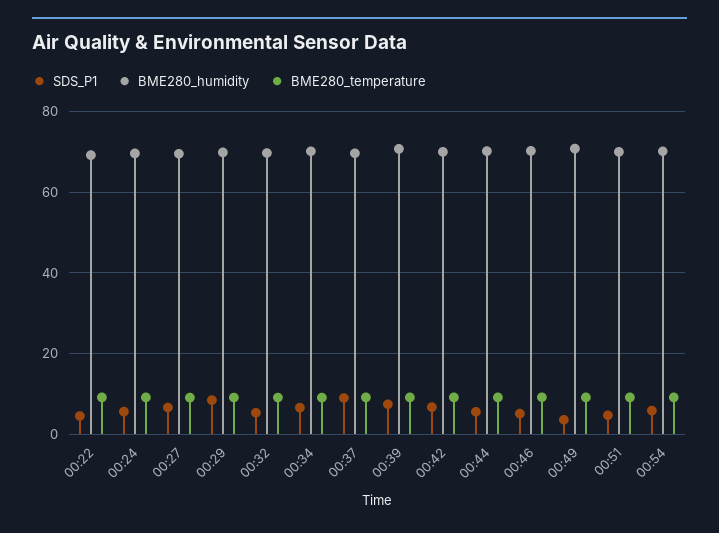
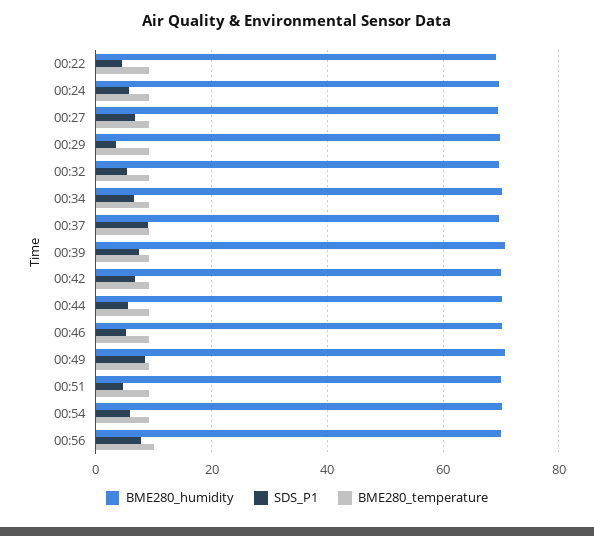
SDS_P1, 00:29: 8 -> 4
SDS_P1, 00:49: 4 -> 8
BME280_humidity, 00:56: none -> 70
SDS_P1, 00:56: none -> 8
BME280_temperature, 00:56: none -> 10

